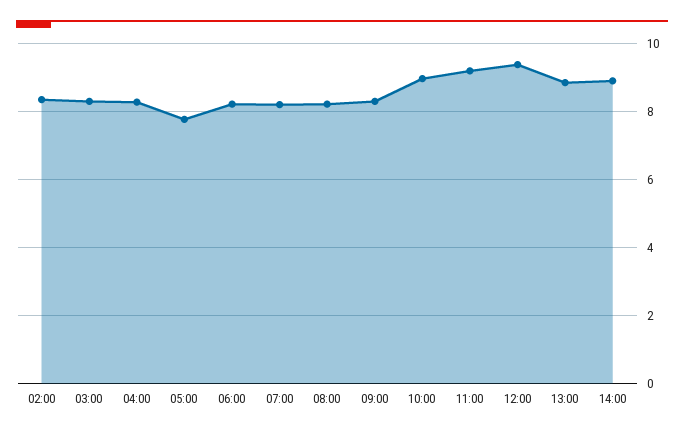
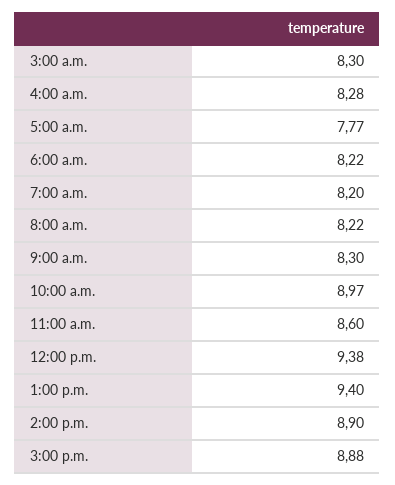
02:00: 8.4 -> none
11:00: 9.2 -> 8.6
13:00: 8.8 -> 9.4
3:00 p.m.: none -> 8.88

